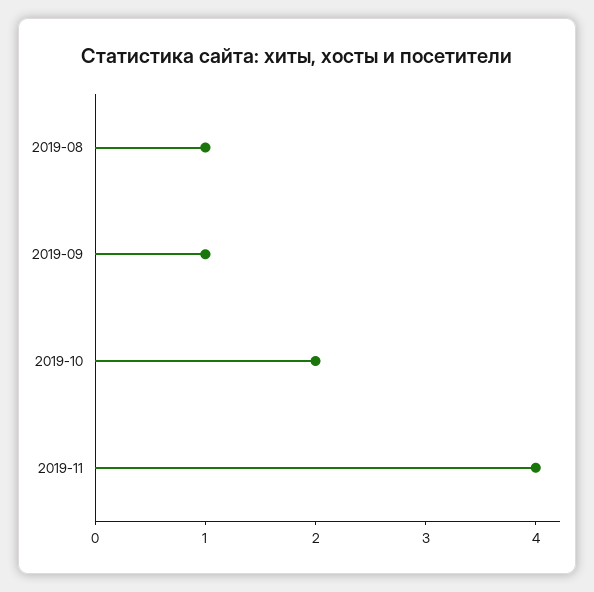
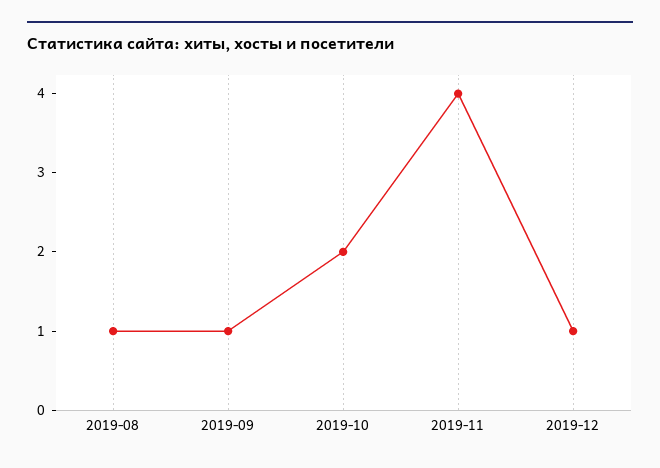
2019-12: none -> 1

